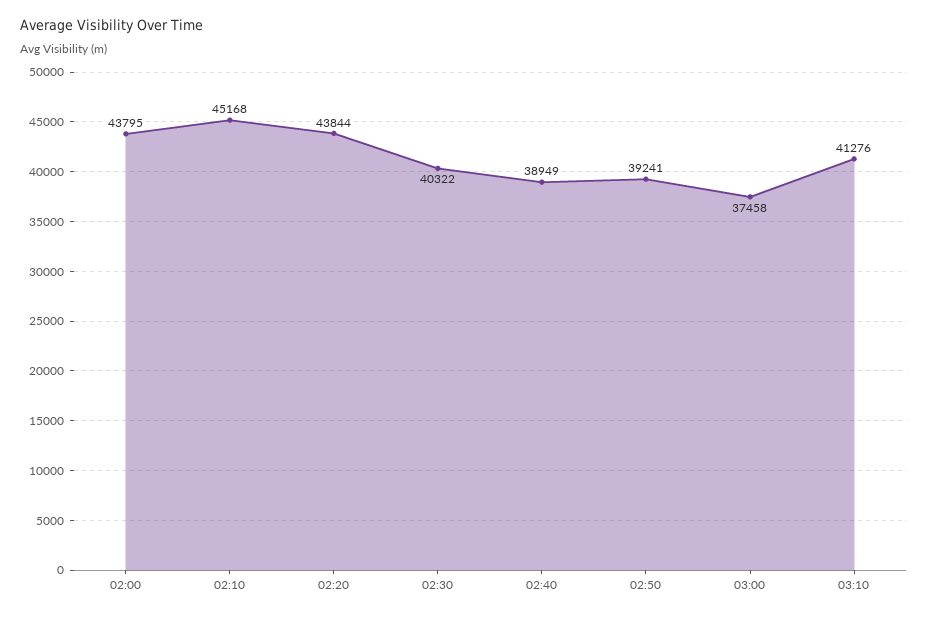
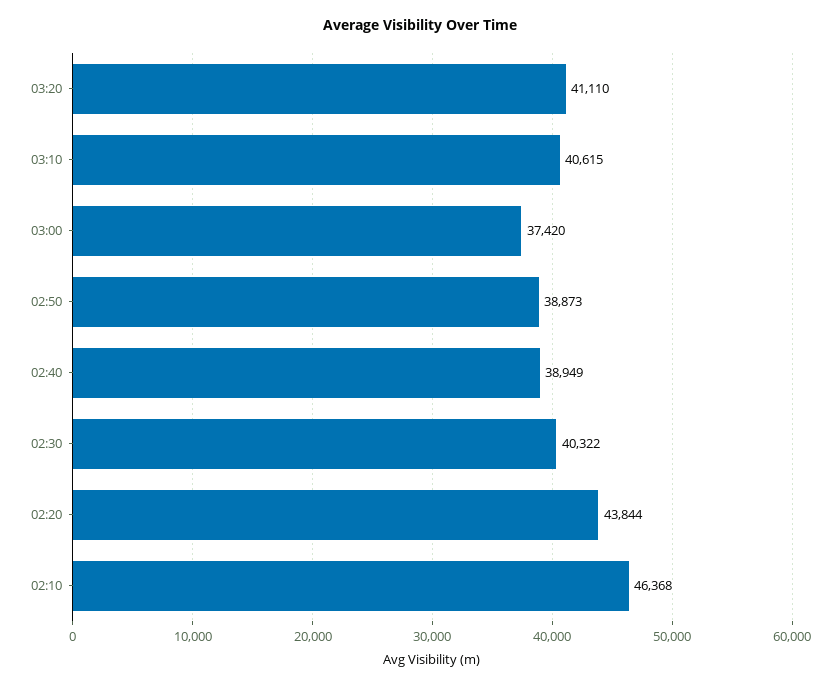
02:00: 43795 -> none
02:10: 45168 -> 46368
02:50: 39241 -> 38873
03:00: 37458 -> 37420
03:10: 41276 -> 40615
03:20: none -> 41110

